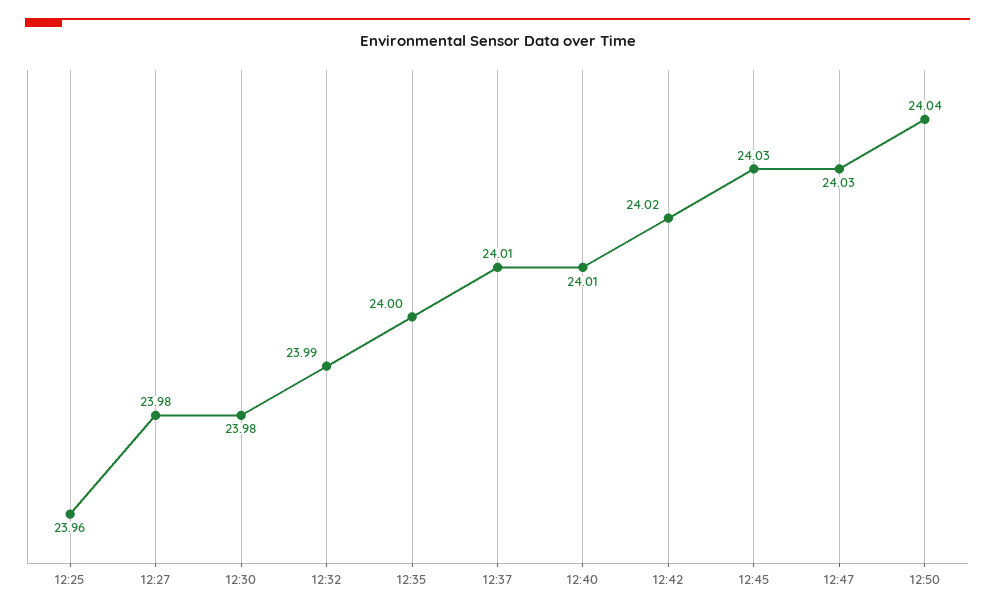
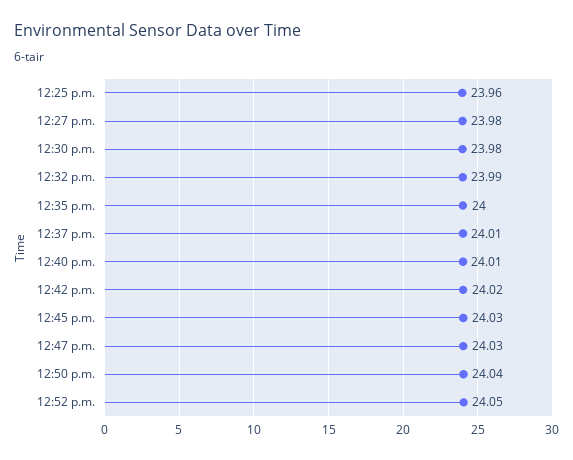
12:52 p.m.: none -> 24.05

